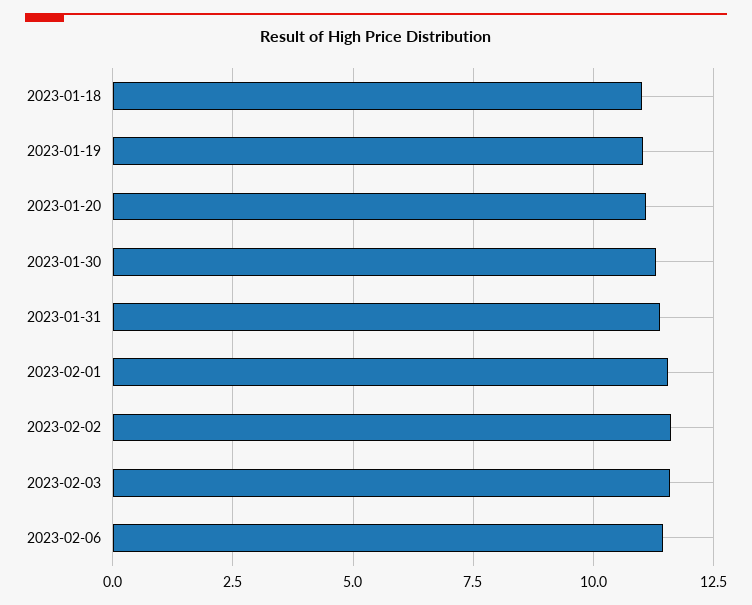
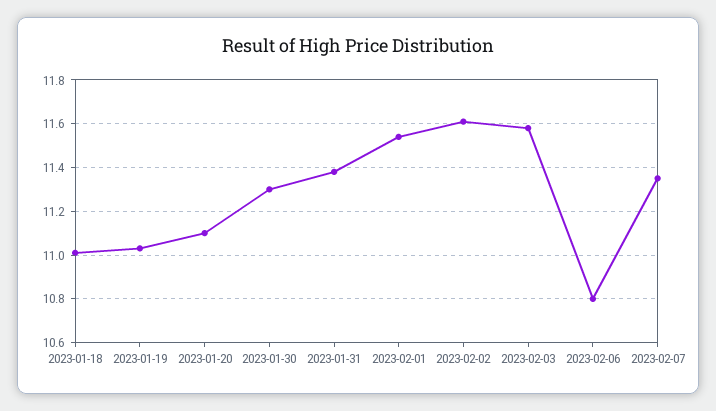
2023-02-06: 11.5 -> 10.8
2023-02-07: none -> 11.35

